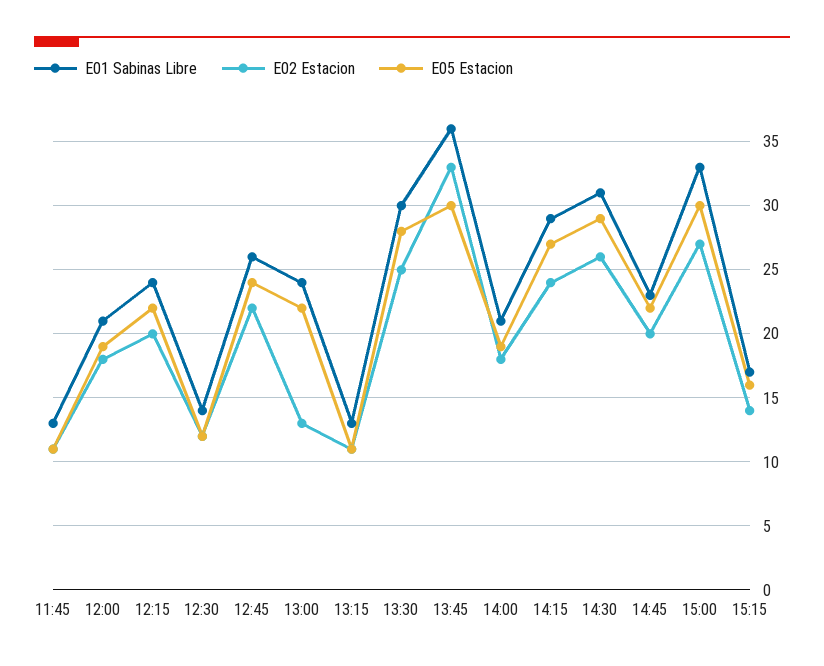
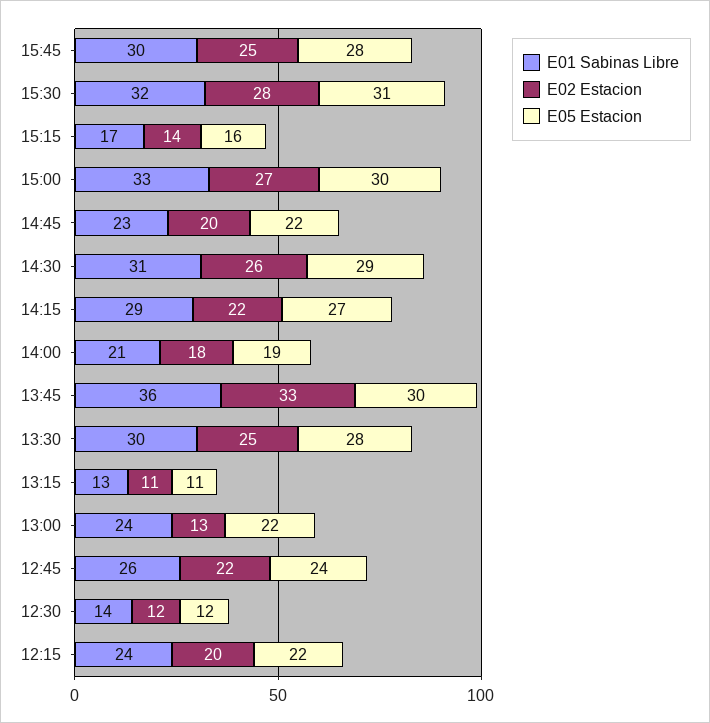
E01 Sabinas Libre, 11:45: 13 -> none
E02 Estacion, 11:45: 11 -> none
E05 Estacion, 11:45: 11 -> none
E01 Sabinas Libre, 12:00: 21 -> none
E02 Estacion, 12:00: 18 -> none
E05 Estacion, 12:00: 19 -> none
E02 Estacion, 14:15: 24 -> 22
E01 Sabinas Libre, 15:45: none -> 30
E02 Estacion, 15:45: none -> 25
E05 Estacion, 15:45: none -> 28
E01 Sabinas Libre, 15:30: none -> 32
E02 Estacion, 15:30: none -> 28
E05 Estacion, 15:30: none -> 31

